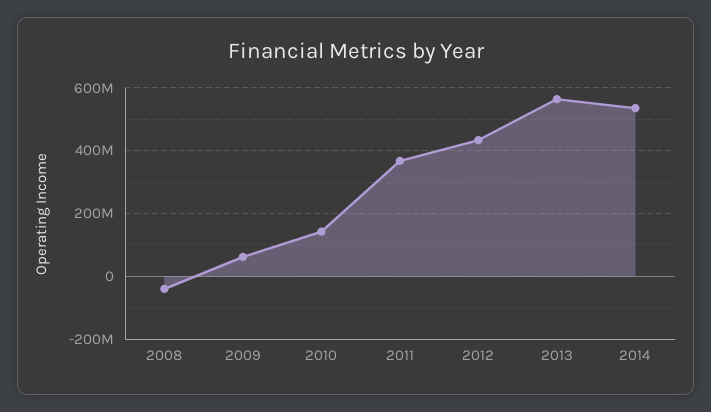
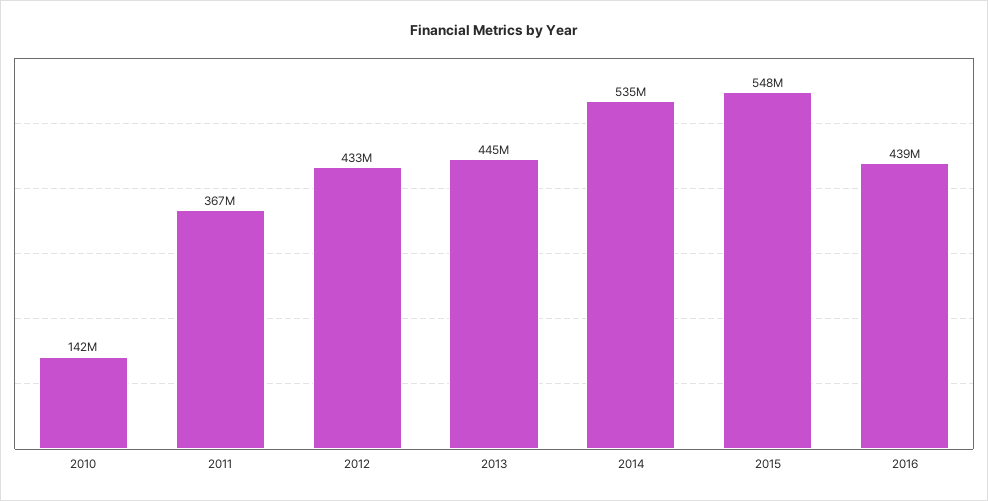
2008: -40000000 -> none
2009: 60000000 -> none
2013: 560000000 -> 445000000
2015: none -> 548000000
2016: none -> 439000000

